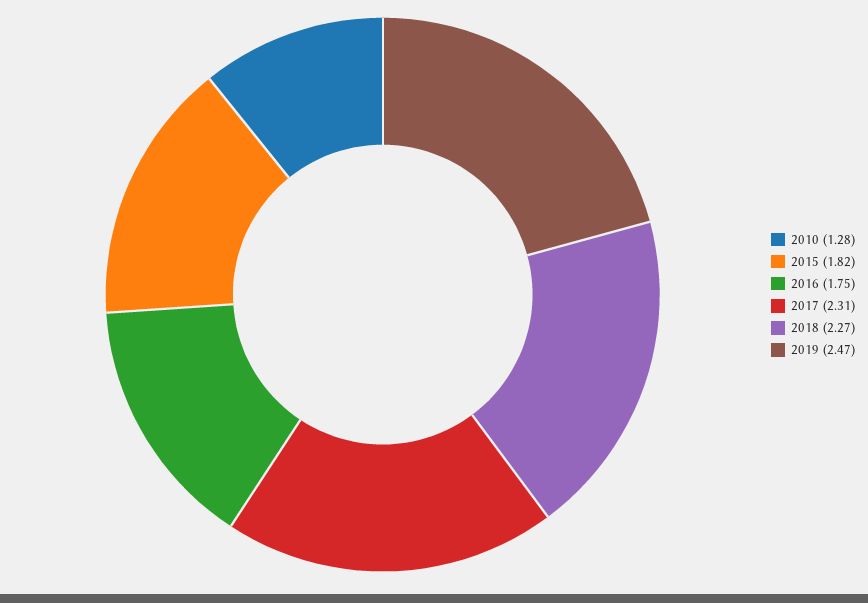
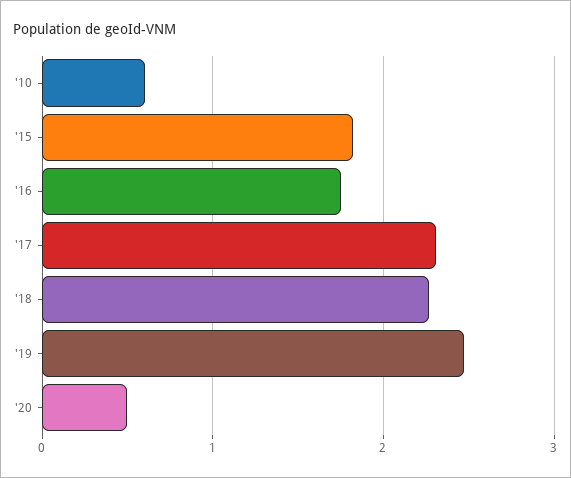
2010: 1.28 -> 0.6
'20: none -> 0.5

